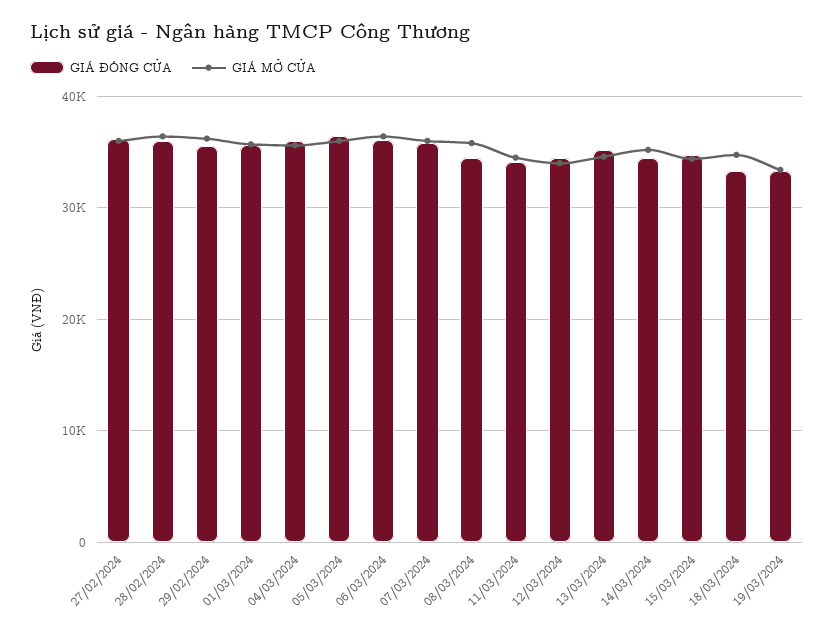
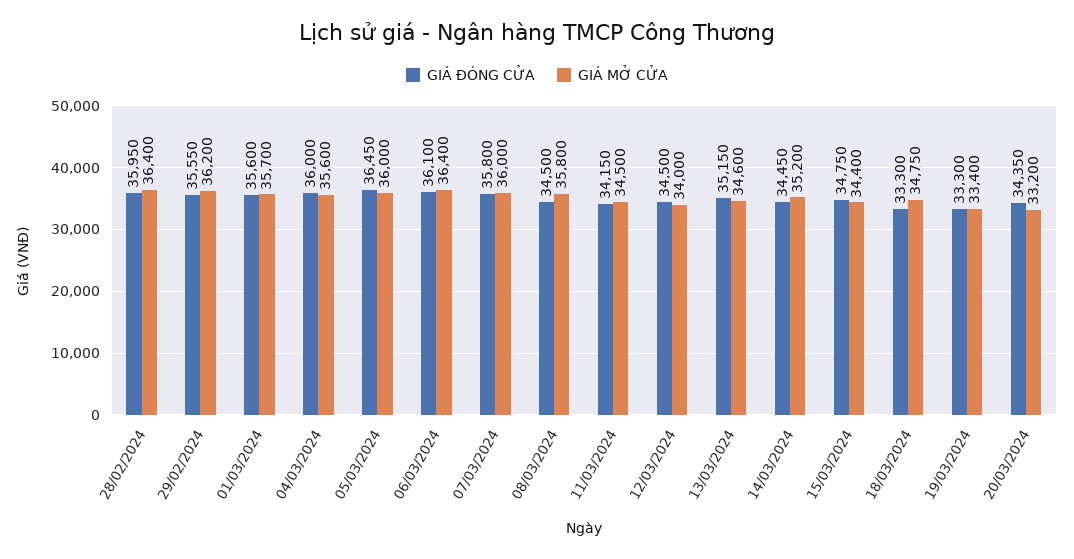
GIÁ ĐÓNG CỬA, 27/02/2024: 36000 -> none
GIÁ MỞ CỬA, 27/02/2024: 36000 -> none
GIÁ ĐÓNG CỬA, 20/03/2024: none -> 34350
GIÁ MỞ CỬA, 20/03/2024: none -> 33200

